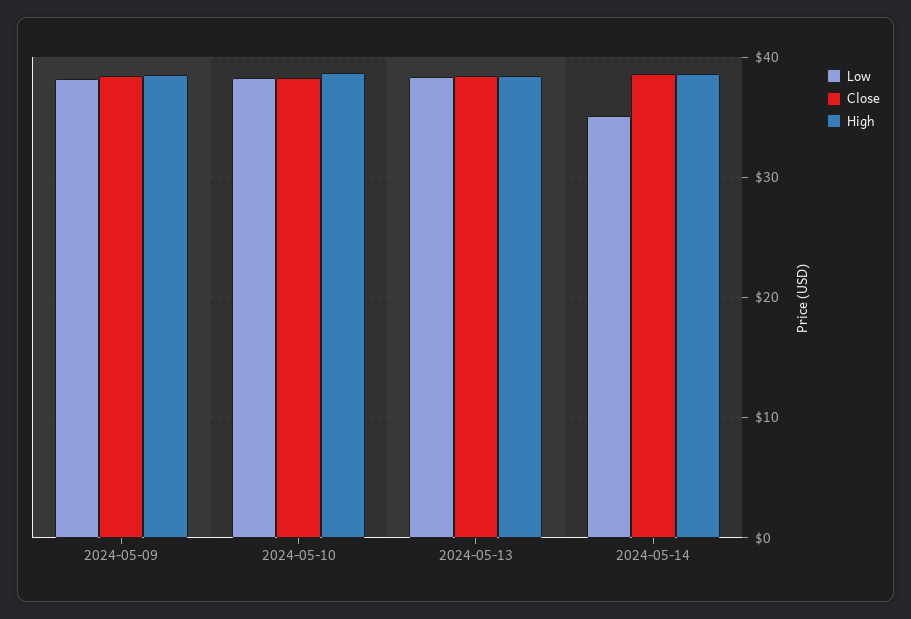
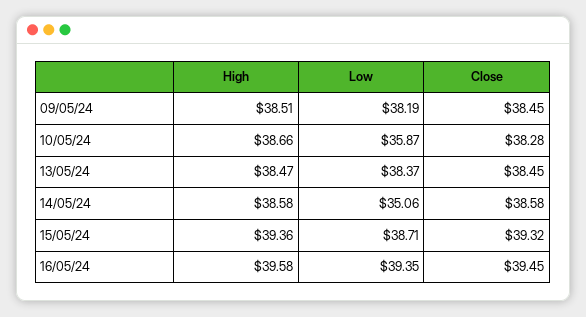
Low, 2024-05-10: 38 -> 35.87
High, 15/05/24: none -> 39.36
Low, 15/05/24: none -> 38.71
Close, 15/05/24: none -> 39.32
High, 16/05/24: none -> 39.58
Low, 16/05/24: none -> 39.35
Close, 16/05/24: none -> 39.45

